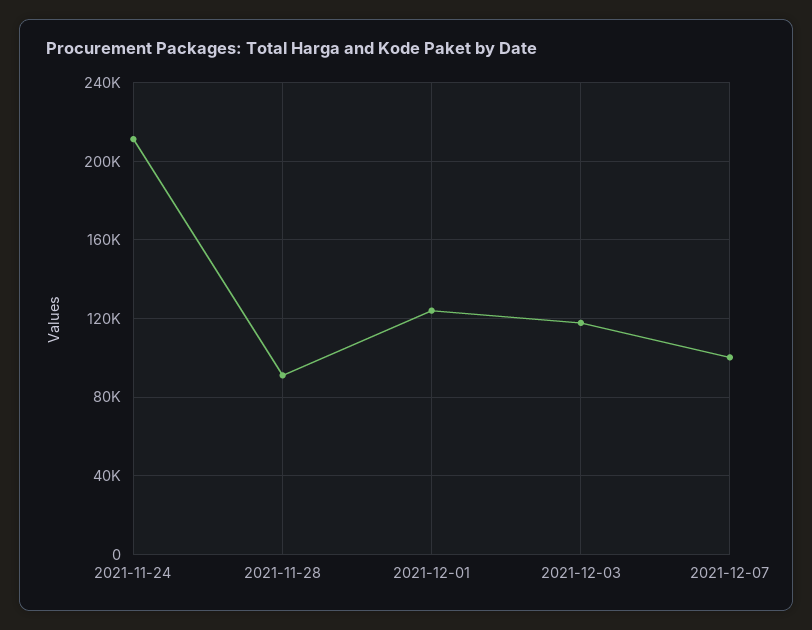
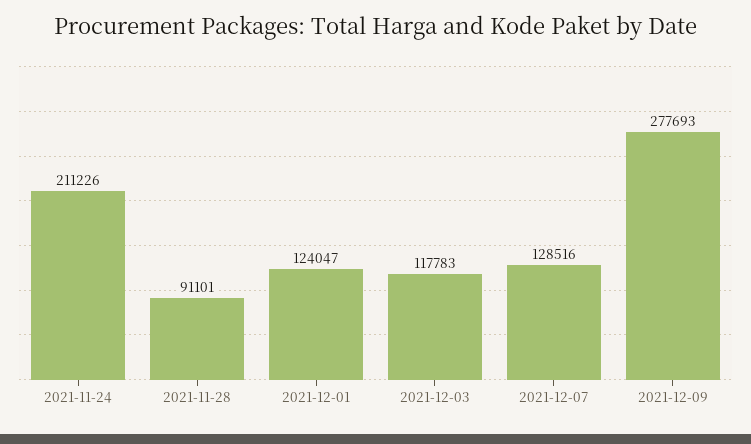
2021-12-07: 100000 -> 128516
2021-12-09: none -> 277693

